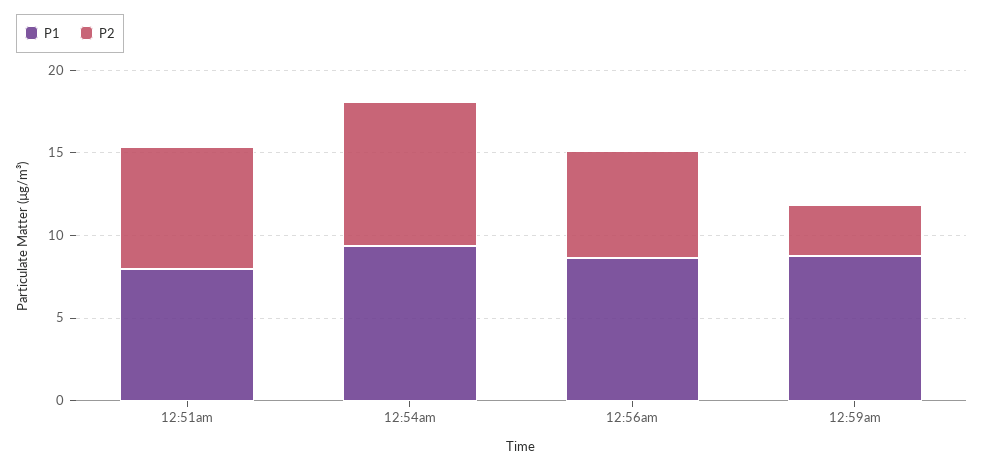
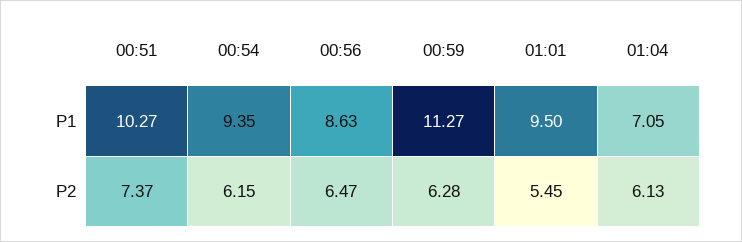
P1, 12:51am: 8 -> 10.27
P2, 12:54am: 9 -> 6.15
P1, 12:59am: 9 -> 11.27
P2, 12:59am: 3 -> 6.28
P1, 01:01: none -> 9.5
P1, 01:04: none -> 7.05
P2, 01:01: none -> 5.45
P2, 01:04: none -> 6.13

